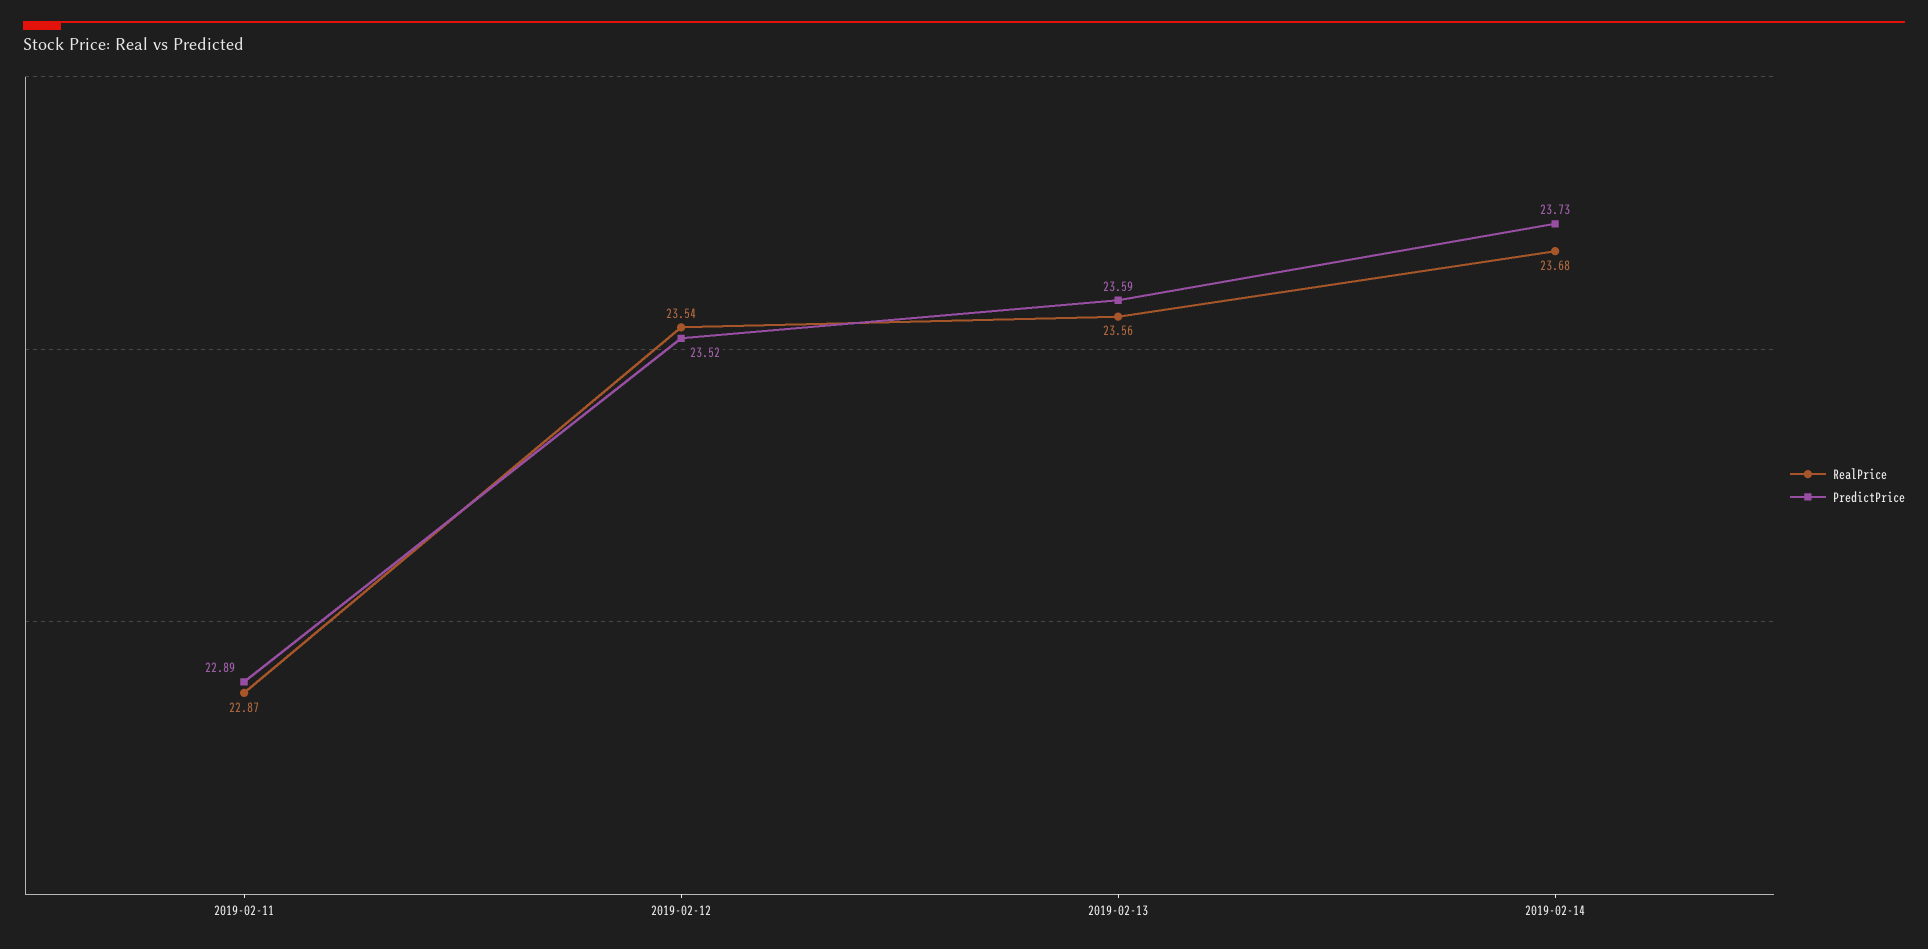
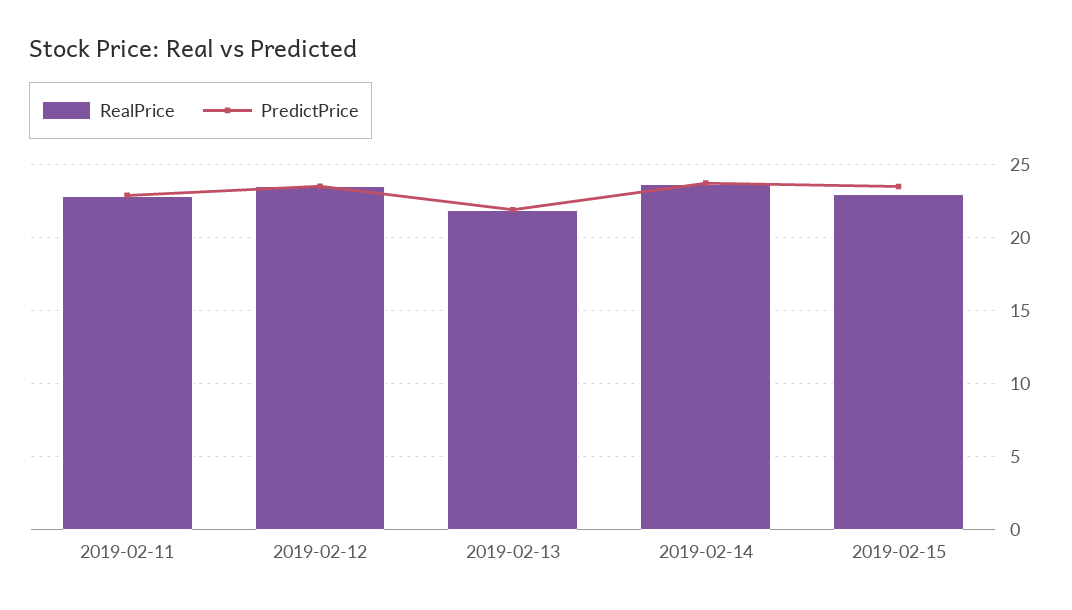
RealPrice, 2019-02-13: 23.56 -> 22
PredictPrice, 2019-02-13: 23.59 -> 22
RealPrice, 2019-02-15: none -> 23
PredictPrice, 2019-02-15: none -> 23.5

